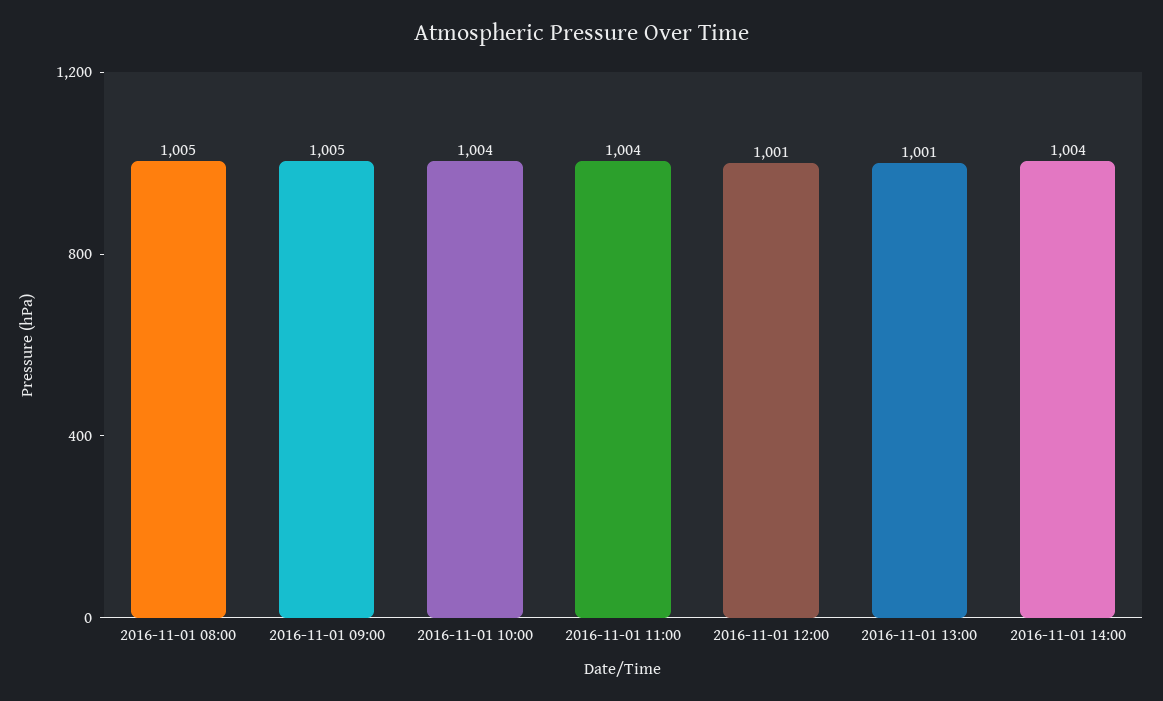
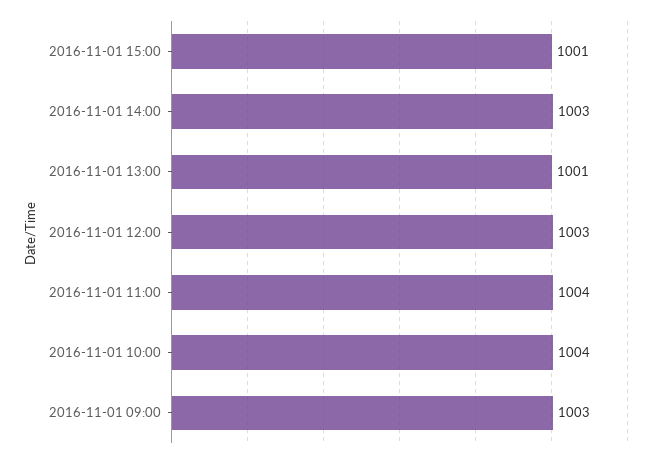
2016-11-01 08:00: 1005 -> none
2016-11-01 09:00: 1005 -> 1003
2016-11-01 12:00: 1001 -> 1003
2016-11-01 14:00: 1004 -> 1003
2016-11-01 15:00: none -> 1001

